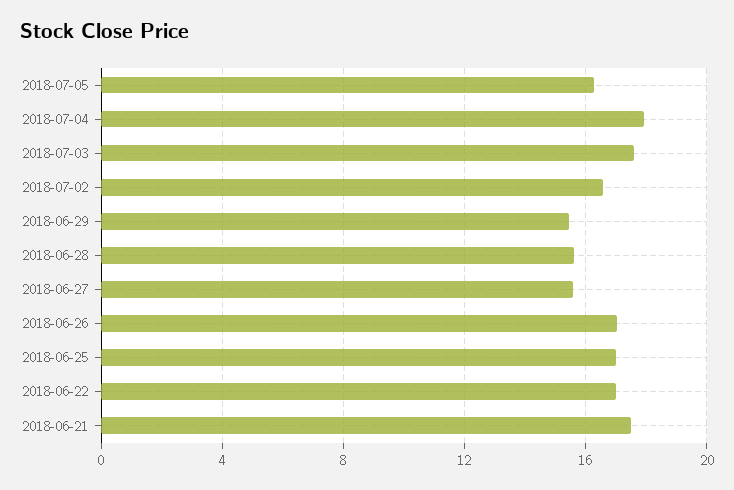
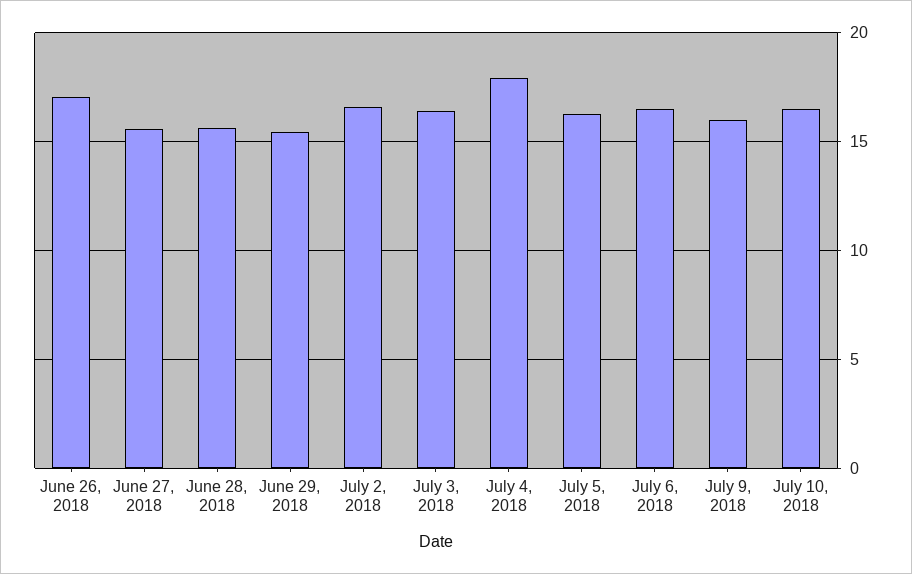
2018-07-03: 17.5 -> 16.5
2018-06-25: 17 -> none
2018-06-22: 17 -> none
2018-06-21: 17.5 -> none
July 6, 2018: none -> 16.5
July 9, 2018: none -> 16
July 10, 2018: none -> 16.5

